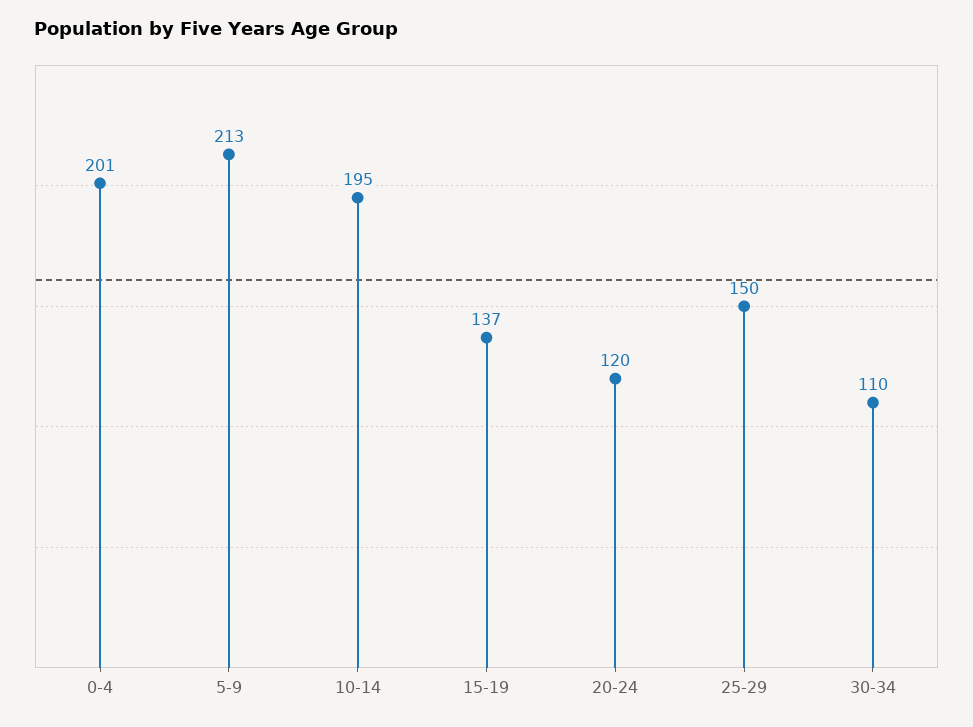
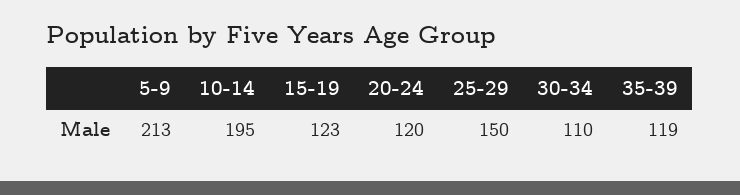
0-4: 201 -> none
15-19: 137 -> 123
35-39: none -> 119

